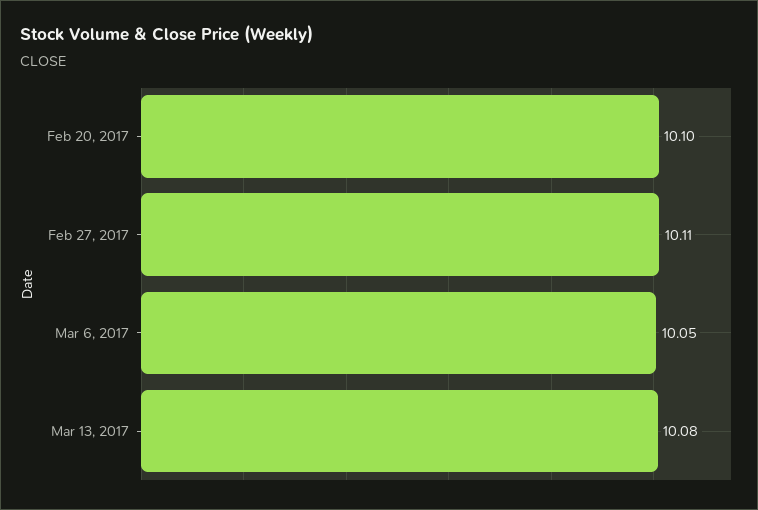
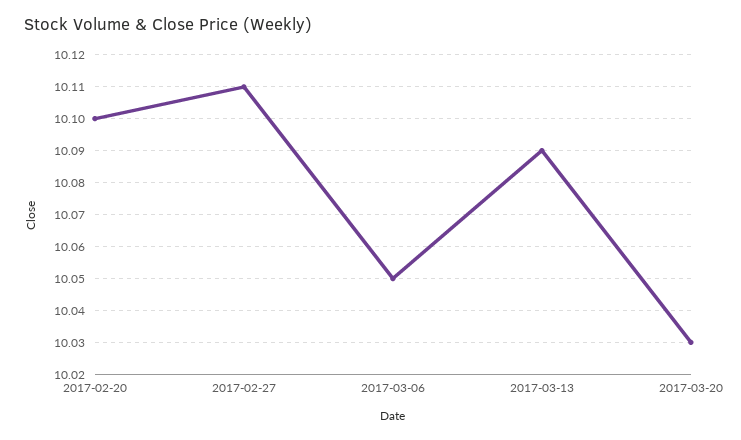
Mar 13, 2017: 10.08 -> 10.09
2017-03-20: none -> 10.03

